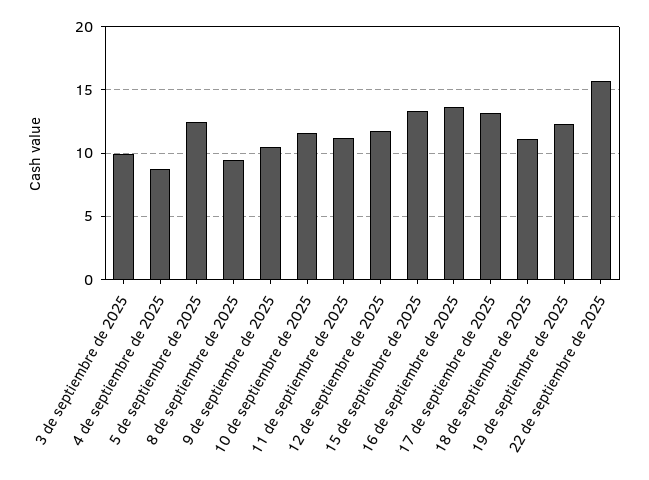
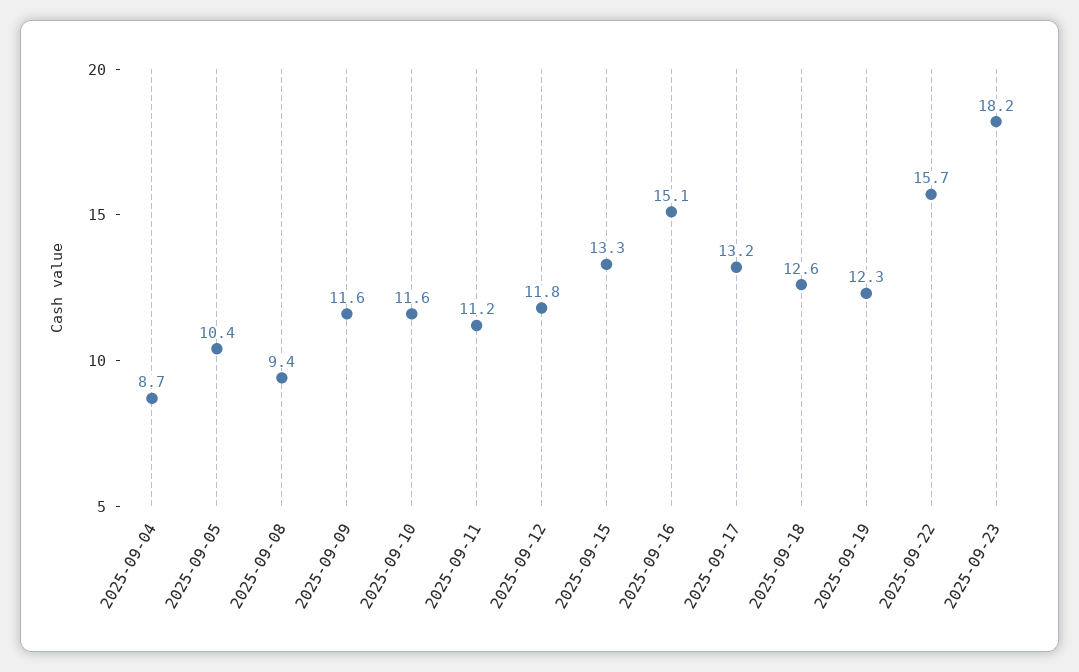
3 de septiembre de 2025: 10 -> none
5 de septiembre de 2025: 12.5 -> 10.4
9 de septiembre de 2025: 10.5 -> 11.6
16 de septiembre de 2025: 13.5 -> 15.1
18 de septiembre de 2025: 11 -> 12.6
2025-09-23: none -> 18.2

